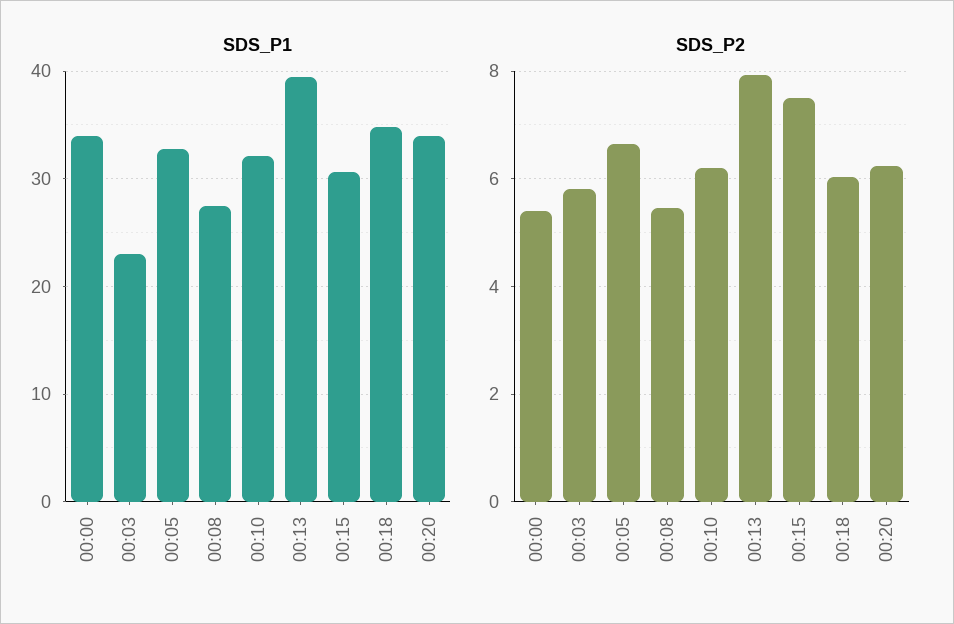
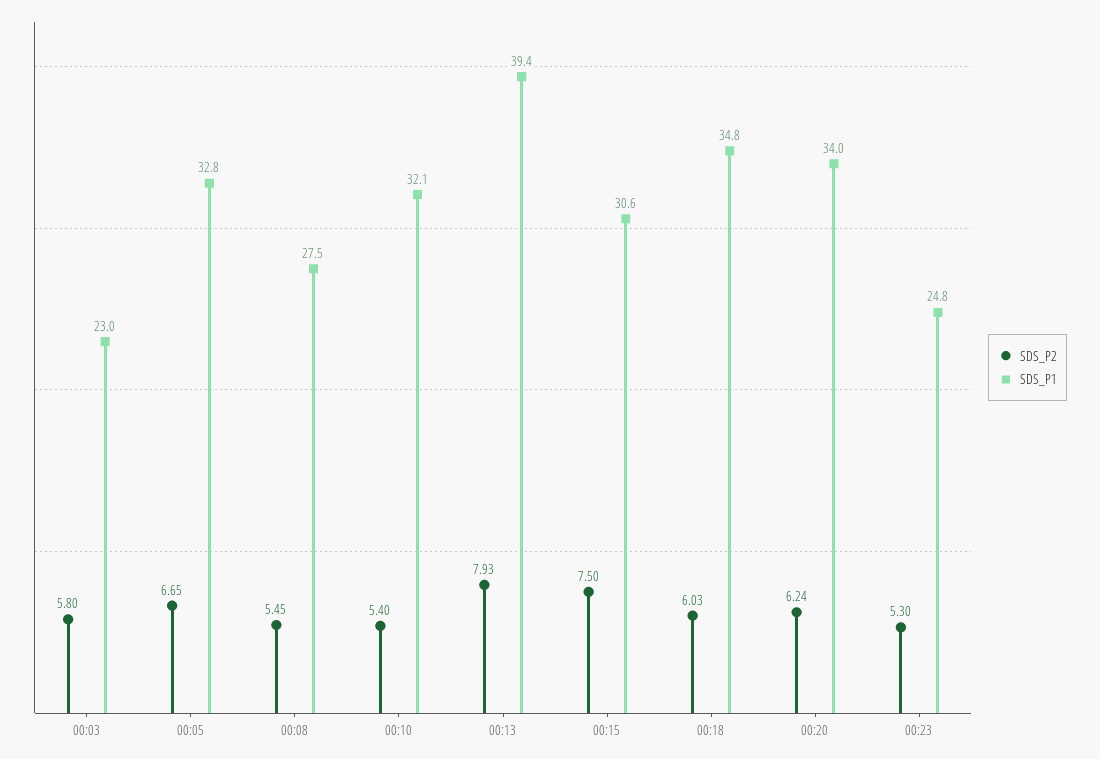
SDS_P1, 00:00: 34 -> none
SDS_P2, 00:00: 5.4 -> none
SDS_P2, 00:10: 6.2 -> 5.4
SDS_P2, 00:23: none -> 5.3
SDS_P1, 00:23: none -> 24.8

